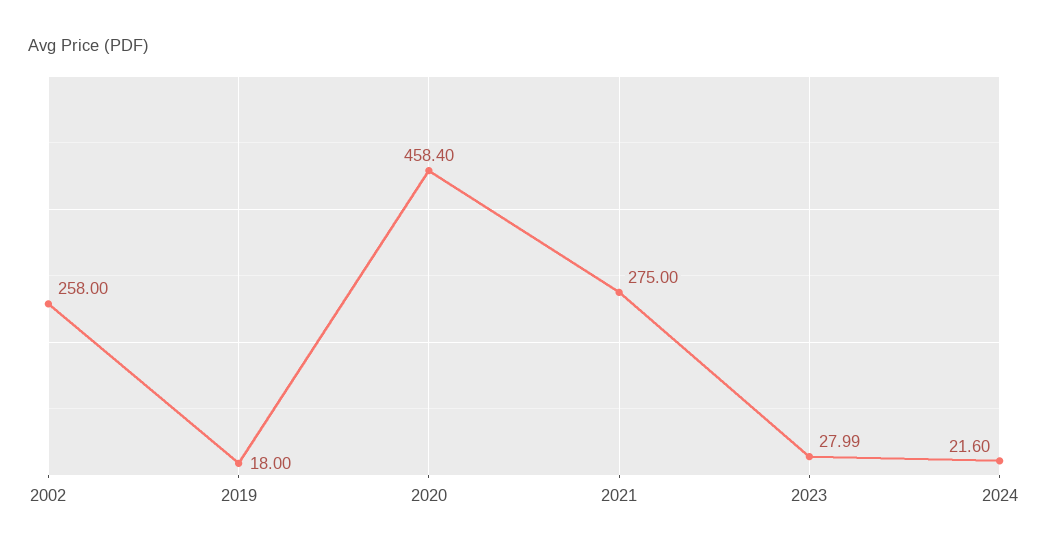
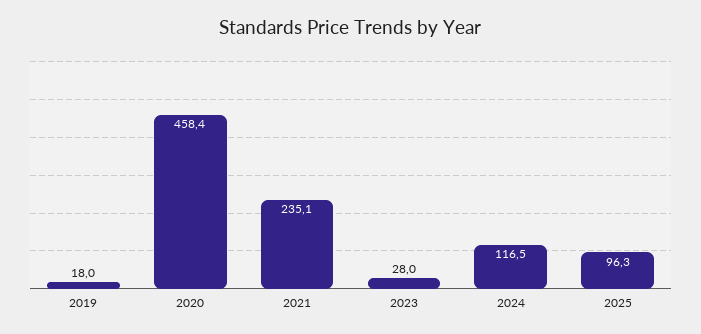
2002: 258 -> none
2021: 275 -> 235.1
2024: 21.6 -> 116.5
2025: none -> 96.3

